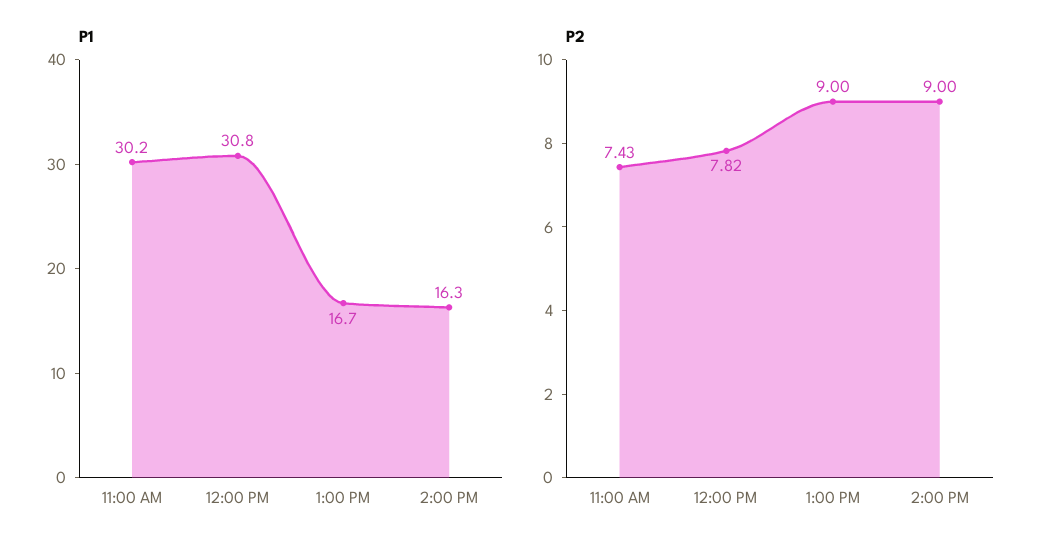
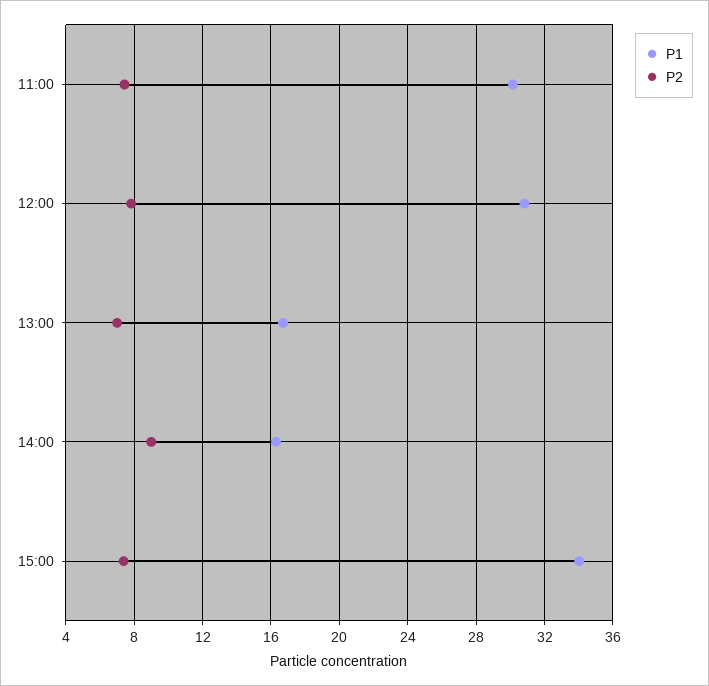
P2, 1:00 PM: 9 -> 7
P1, 15:00: none -> 34
P2, 15:00: none -> 7.5

